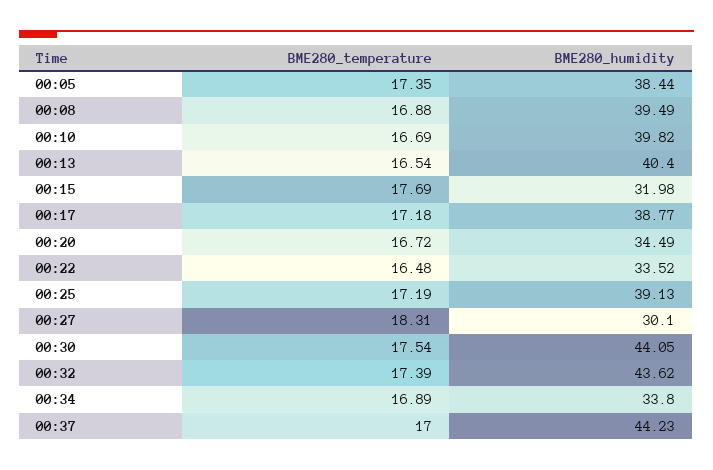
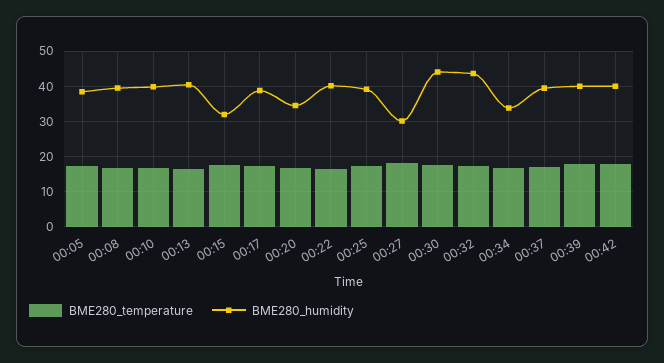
BME280_humidity, 00:22: 33.52 -> 40
BME280_humidity, 00:37: 44.23 -> 40
BME280_temperature, 00:39: none -> 18
BME280_humidity, 00:39: none -> 40
BME280_temperature, 00:42: none -> 18
BME280_humidity, 00:42: none -> 40

